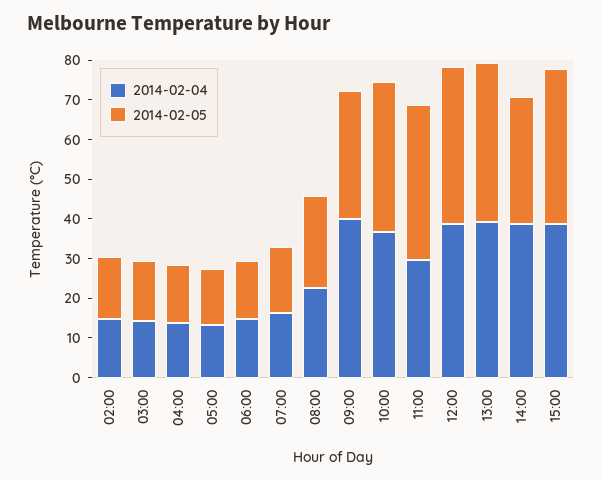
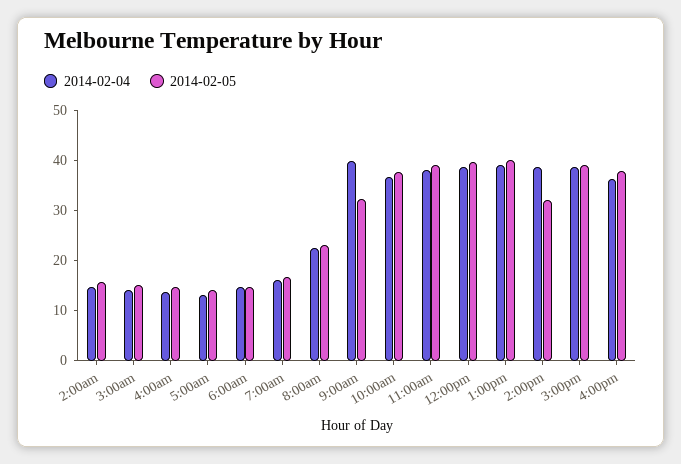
2014-02-04, 11:00: 30 -> 38
2014-02-04, 4:00pm: none -> 36
2014-02-05, 4:00pm: none -> 38

